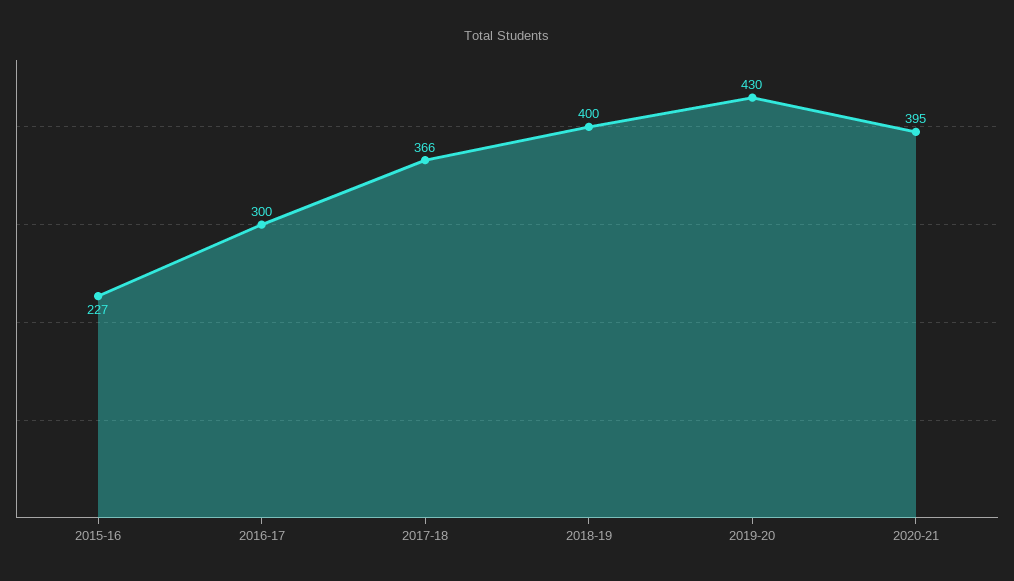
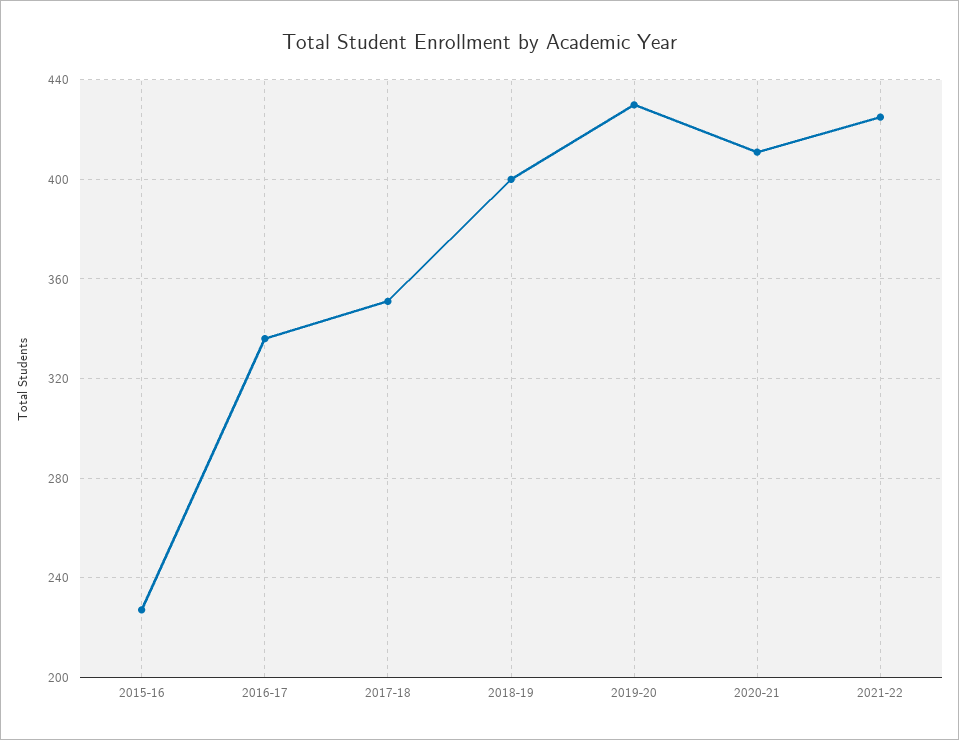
2016-17: 300 -> 335
2017-18: 366 -> 350
2020-21: 395 -> 410
2021-22: none -> 425

